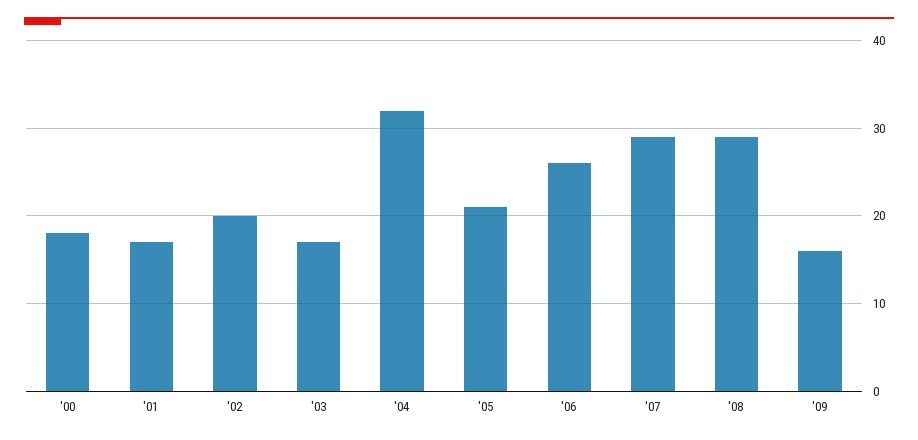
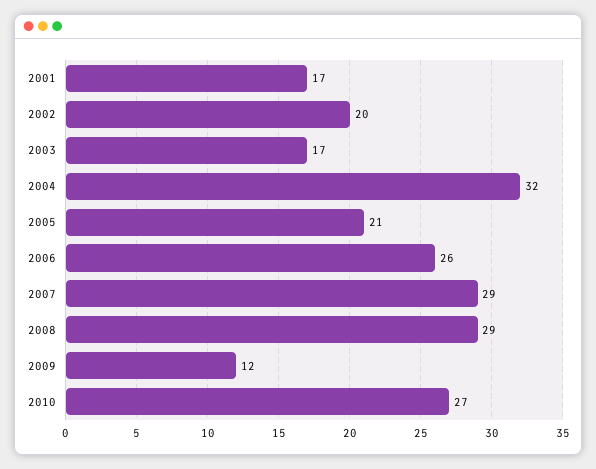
'00: 18 -> none
'09: 16 -> 12
2010: none -> 27

